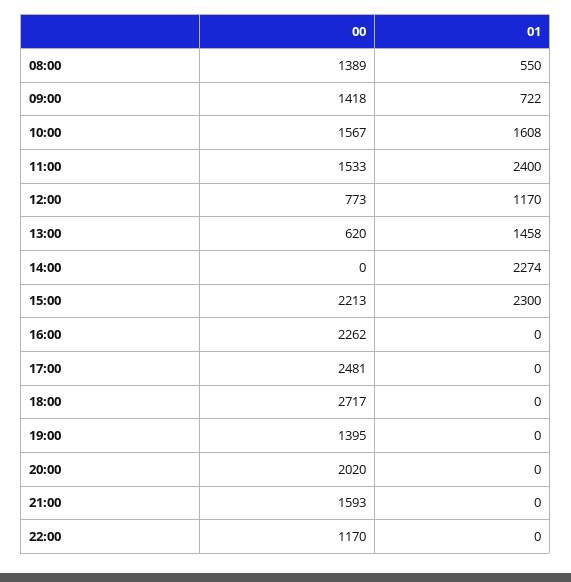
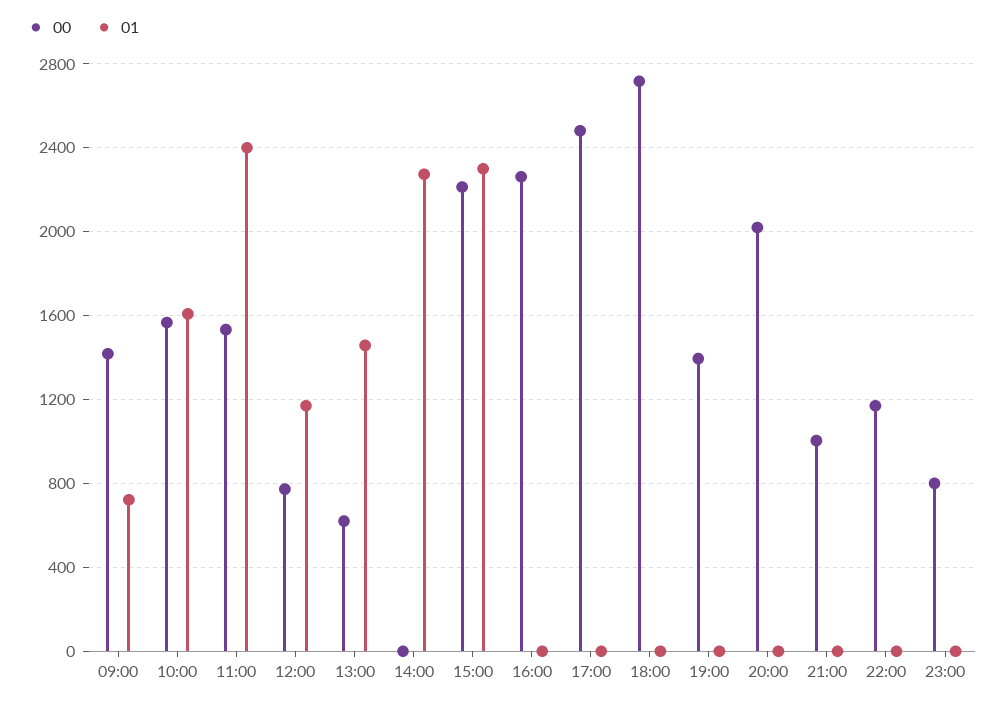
00, 08:00: 1389 -> none
01, 08:00: 550 -> none
00, 21:00: 1593 -> 1000
00, 23:00: none -> 800
01, 23:00: none -> 0

